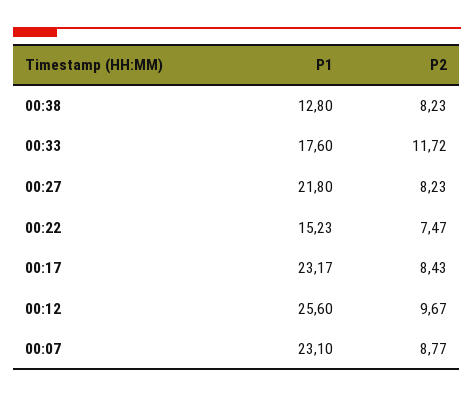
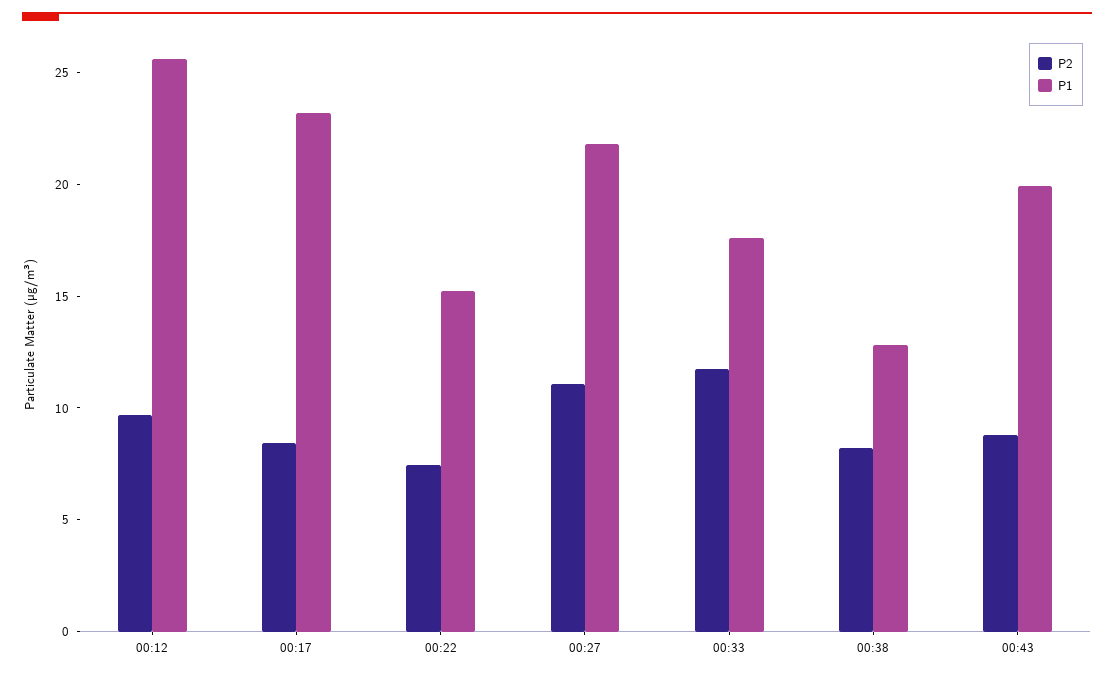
P2, 00:27: 8.23 -> 11
P1, 00:07: 23.1 -> none
P2, 00:07: 8.77 -> none
P2, 00:43: none -> 9
P1, 00:43: none -> 20

